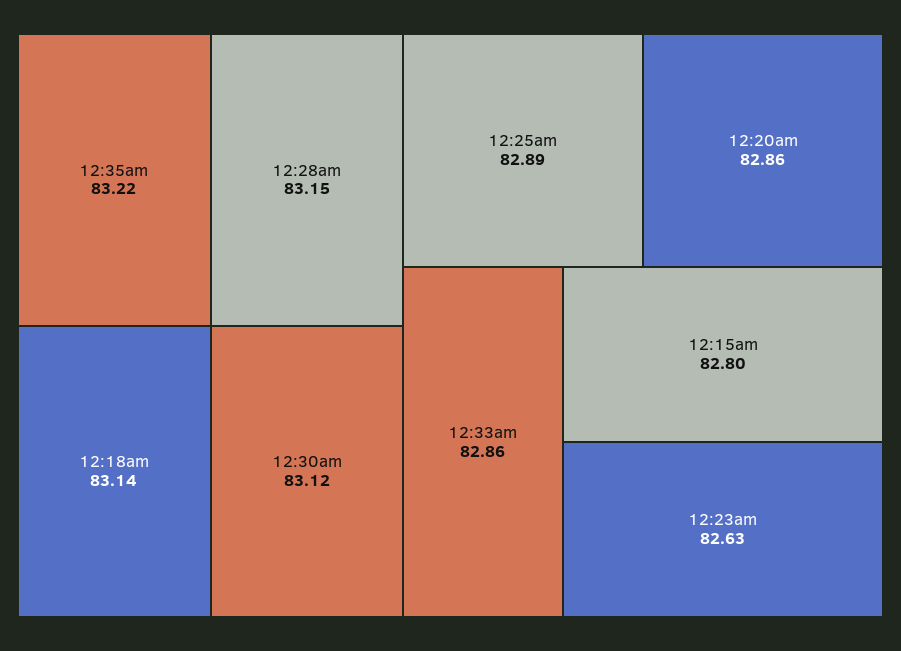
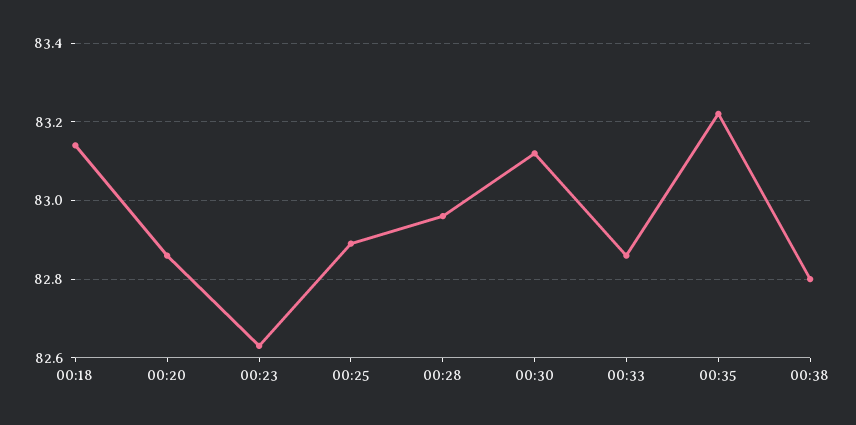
12:28am: 83.15 -> 82.95
12:15am: 82.8 -> none
00:38: none -> 82.8

